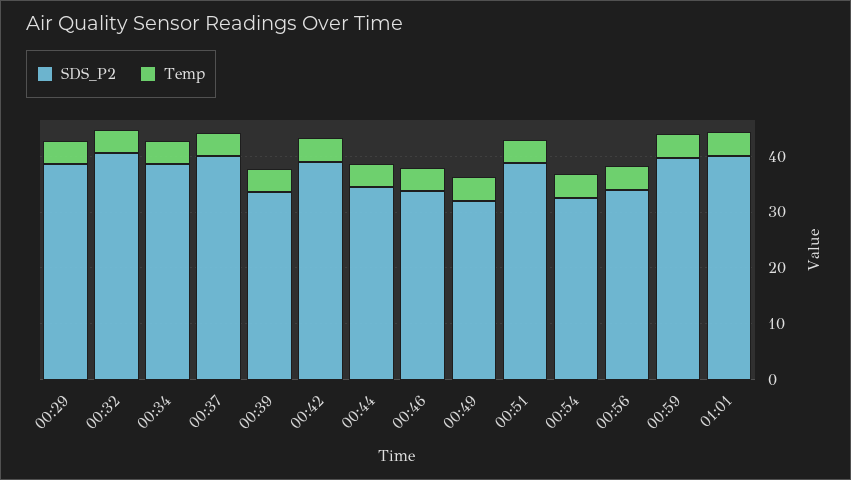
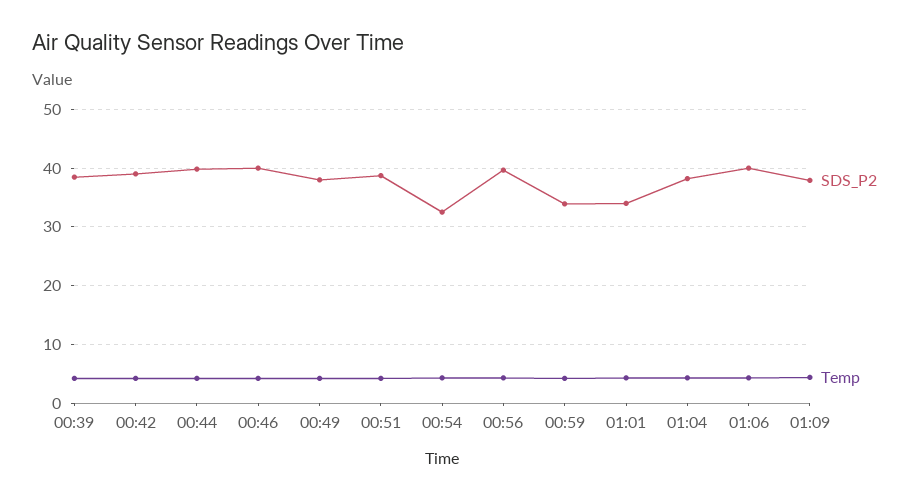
SDS_P2, 00:29: 38 -> none
Temp, 00:29: 4 -> none
SDS_P2, 00:32: 40 -> none
Temp, 00:32: 4 -> none
SDS_P2, 00:34: 38 -> none
Temp, 00:34: 4 -> none
SDS_P2, 00:37: 40 -> none
Temp, 00:37: 4 -> none
SDS_P2, 00:39: 34 -> 38
SDS_P2, 00:44: 34 -> 40
SDS_P2, 00:46: 34 -> 40
SDS_P2, 00:49: 32 -> 38
SDS_P2, 00:56: 34 -> 40
SDS_P2, 00:59: 40 -> 34
SDS_P2, 01:01: 40 -> 34
SDS_P2, 01:04: none -> 38
Temp, 01:04: none -> 4
SDS_P2, 01:06: none -> 40
Temp, 01:06: none -> 4
SDS_P2, 01:09: none -> 38
Temp, 01:09: none -> 4

